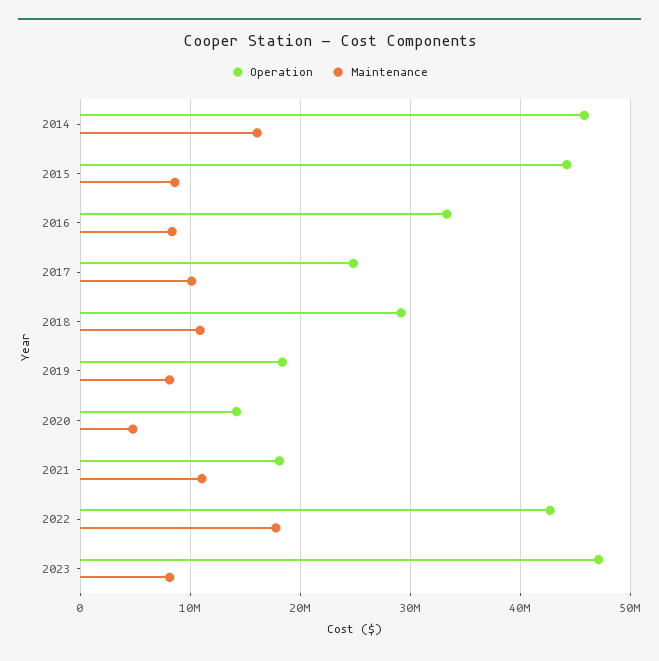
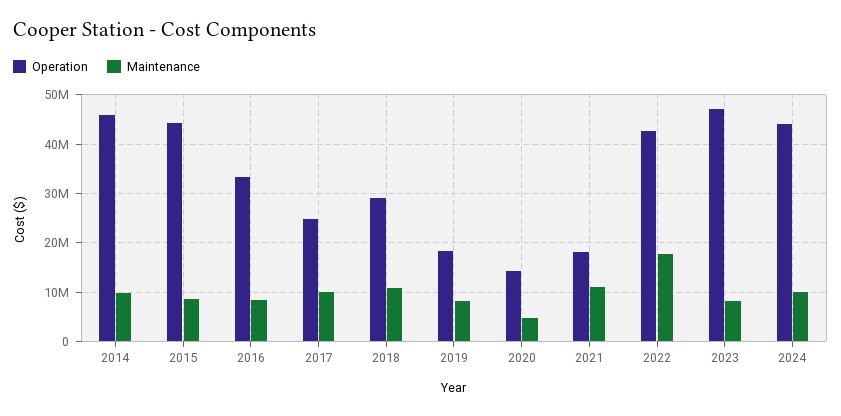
Maintenance, 2014: 16000000 -> 10000000
Operation, 2024: none -> 44000000
Maintenance, 2024: none -> 10000000

